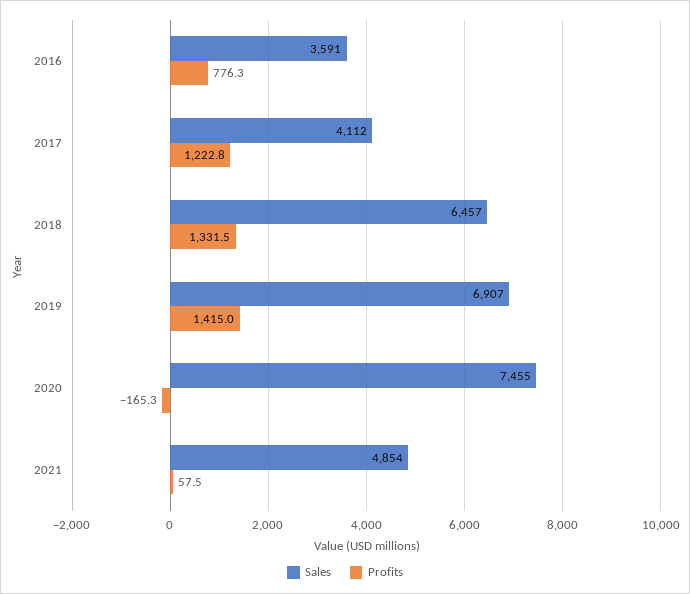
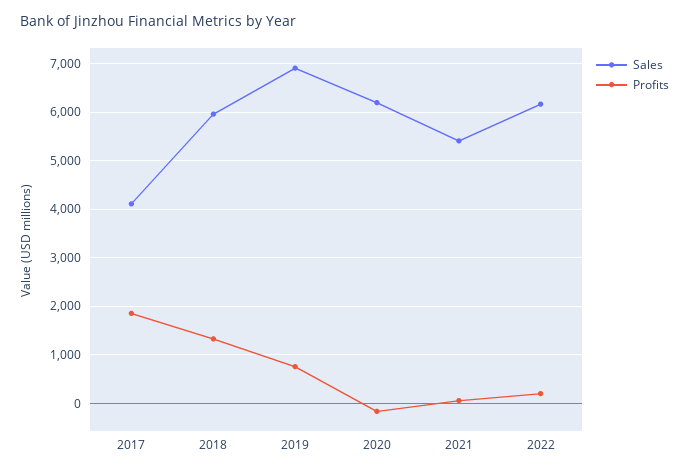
Sales, 2016: 3591 -> none
Profits, 2016: 776.3 -> none
Profits, 2017: 1222.8 -> 1800
Sales, 2018: 6457 -> 6000
Profits, 2019: 1415 -> 800
Sales, 2020: 7455 -> 6200
Sales, 2021: 4854 -> 5400
Sales, 2022: none -> 6200
Profits, 2022: none -> 200

